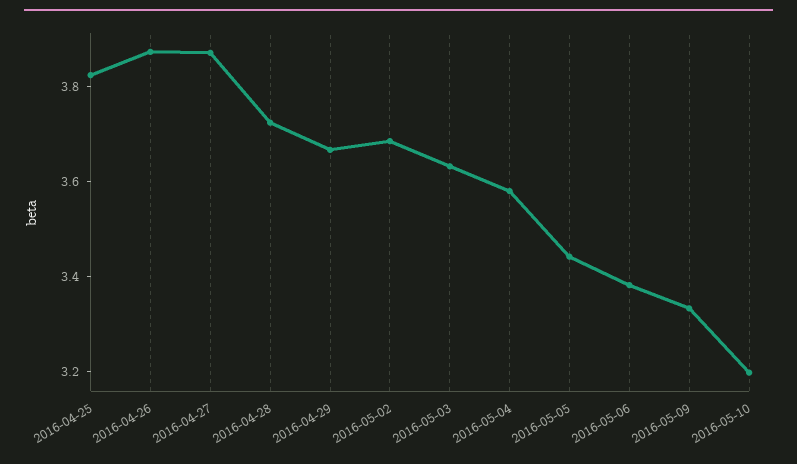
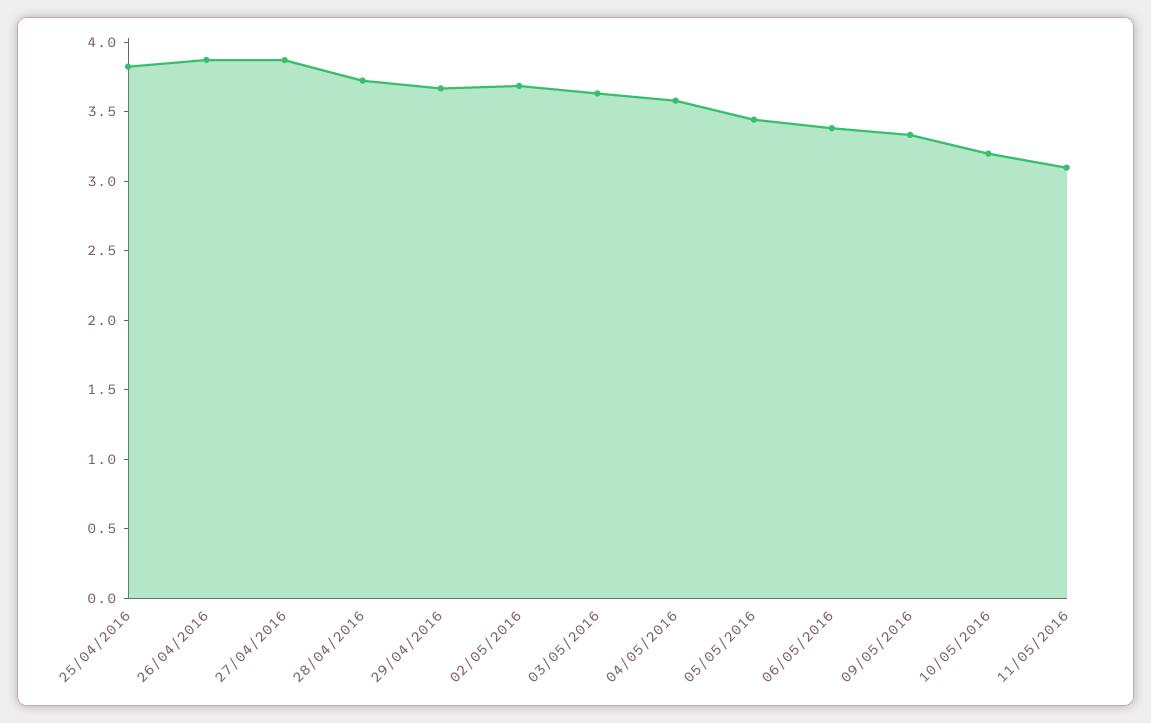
11/05/2016: none -> 3.1

